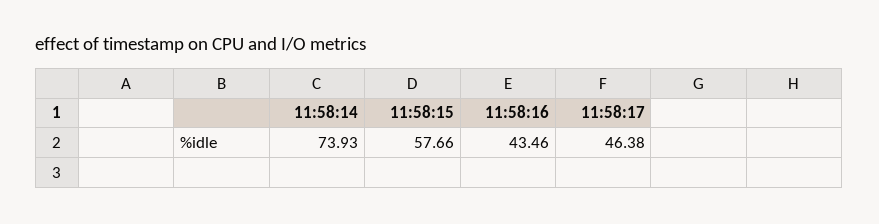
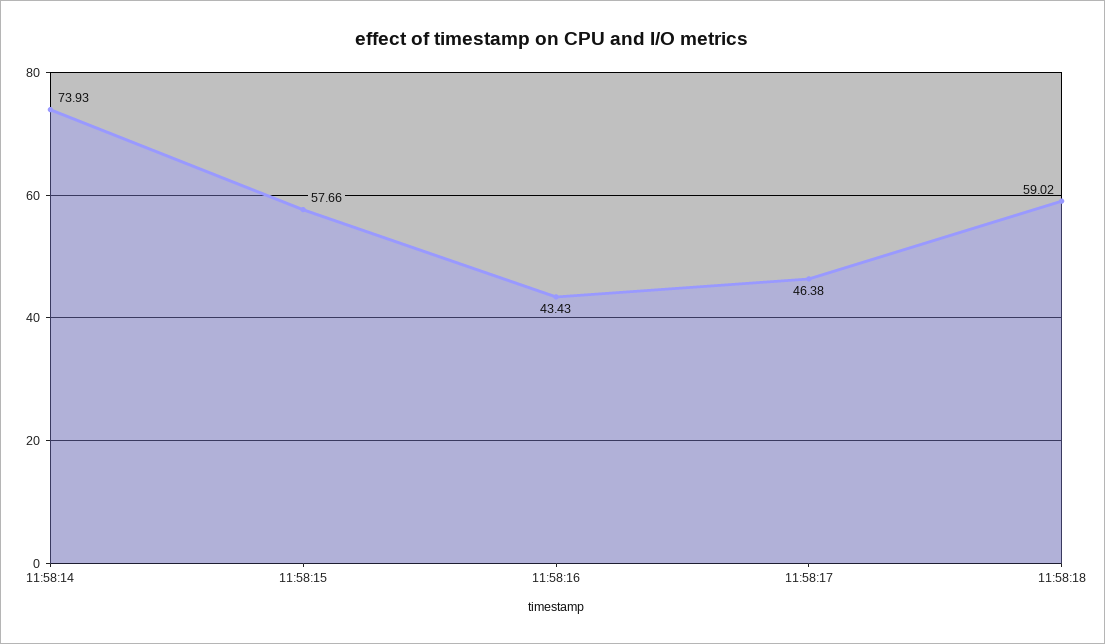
11:58:16: 43.46 -> 43.43
11:58:18: none -> 59.02

